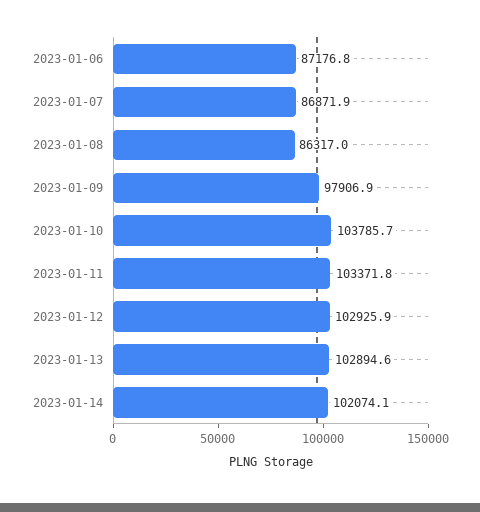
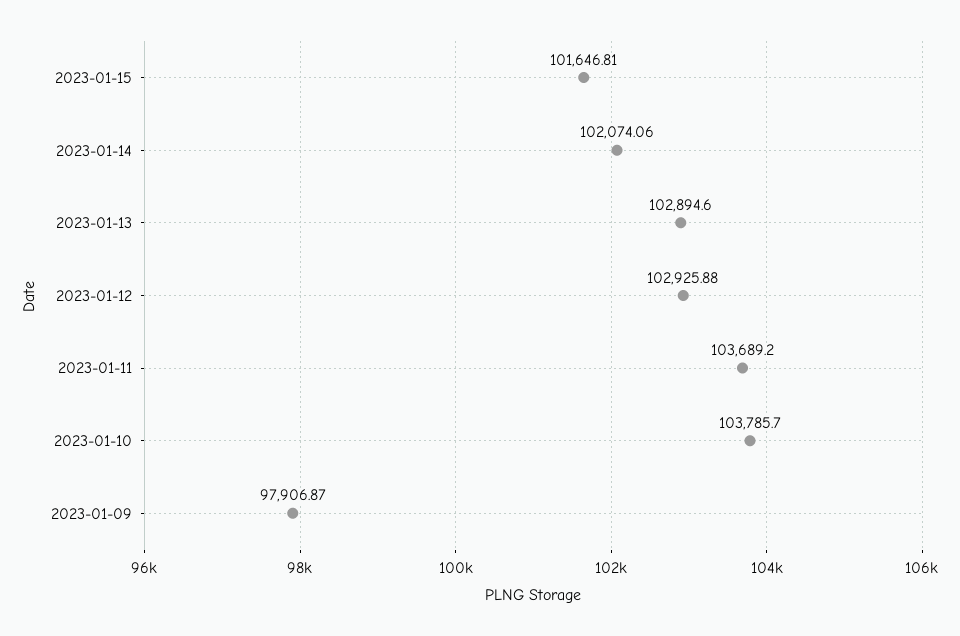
2023-01-06: 87176.8 -> none
2023-01-07: 86871.9 -> none
2023-01-08: 86317 -> none
2023-01-11: 103371.8 -> 103689.2
2023-01-15: none -> 101646.81

